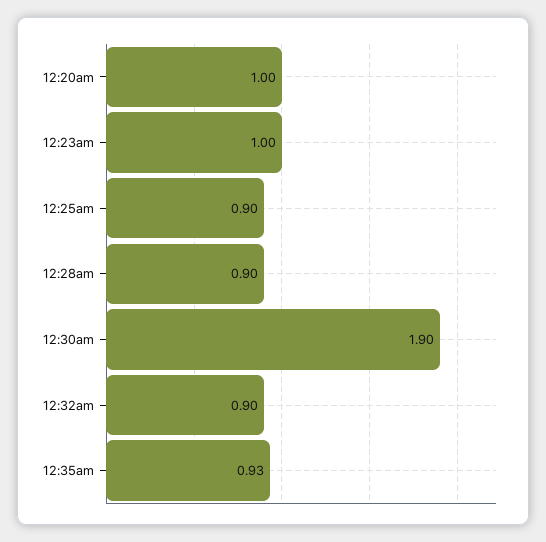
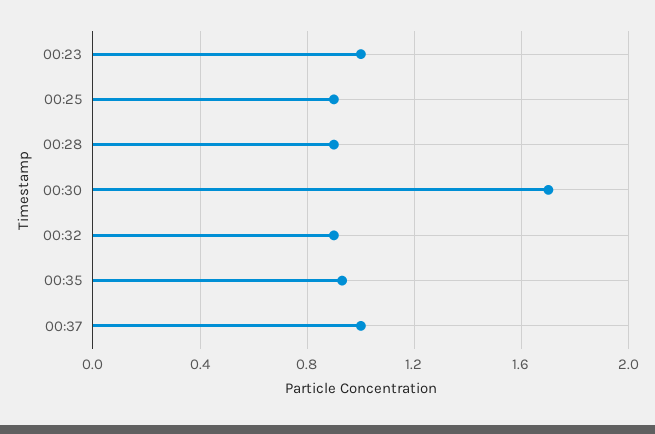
12:20am: 1 -> none
12:30am: 1.9 -> 1.7
00:37: none -> 1

